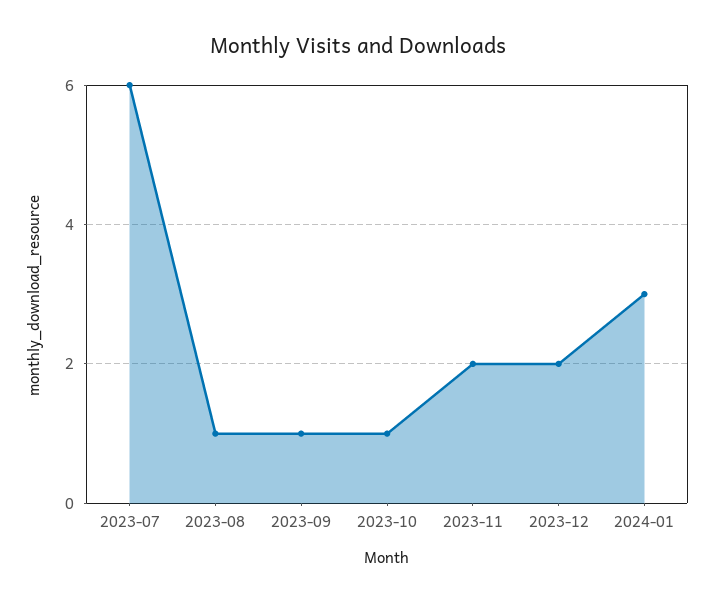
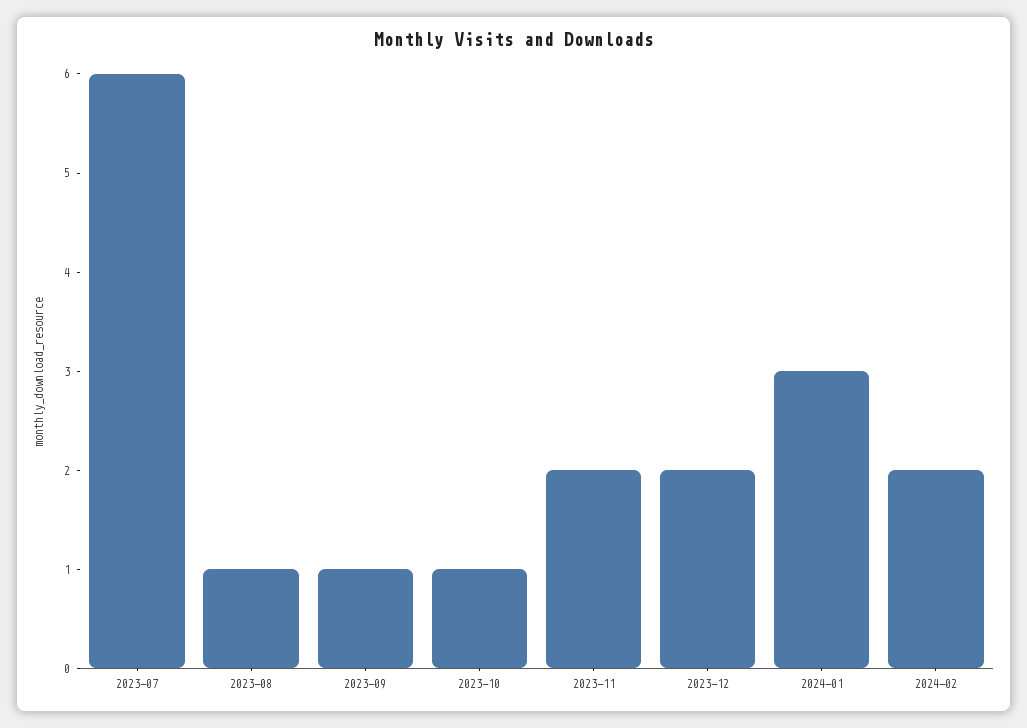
2024-02: none -> 2

